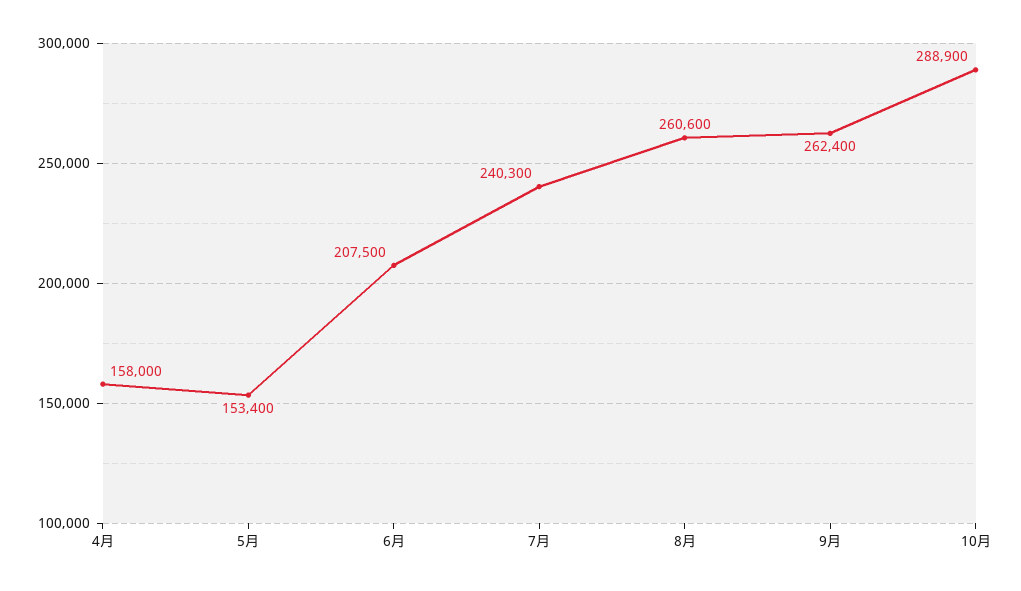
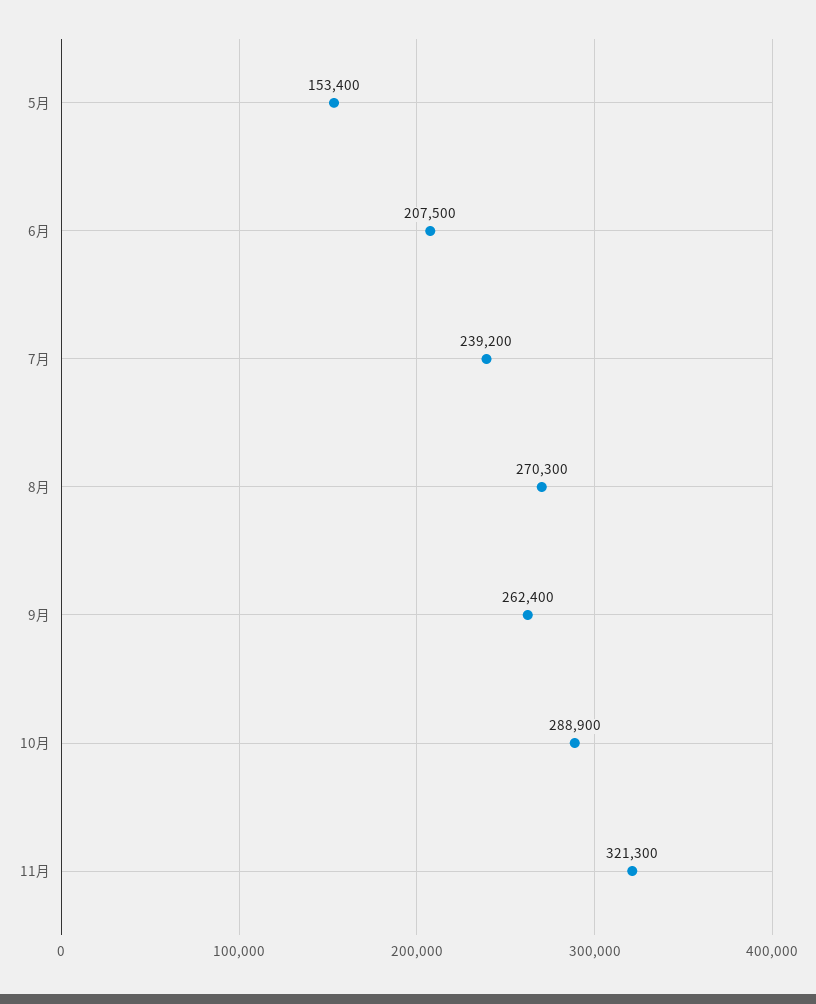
4月: 158000 -> none
7月: 240300 -> 239200
8月: 260600 -> 270300
11月: none -> 321300

